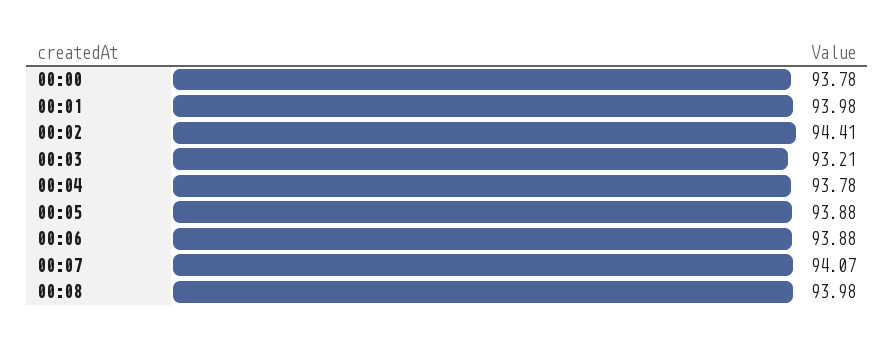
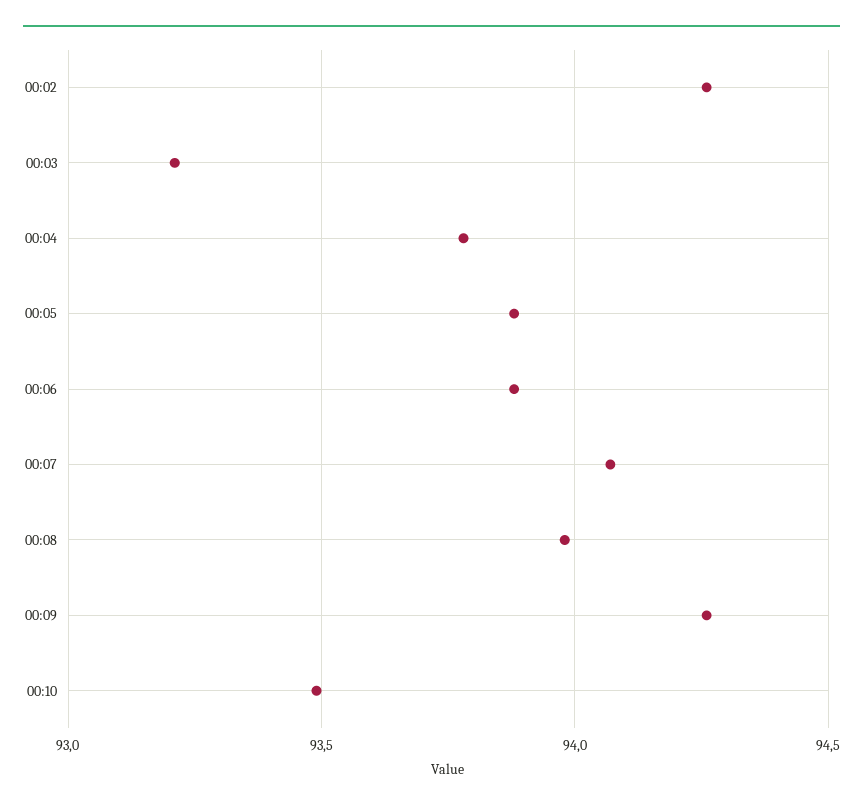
00:00: 93.78 -> none
00:01: 93.98 -> none
00:02: 94.41 -> 94.25
00:09: none -> 94.25
00:10: none -> 93.5

